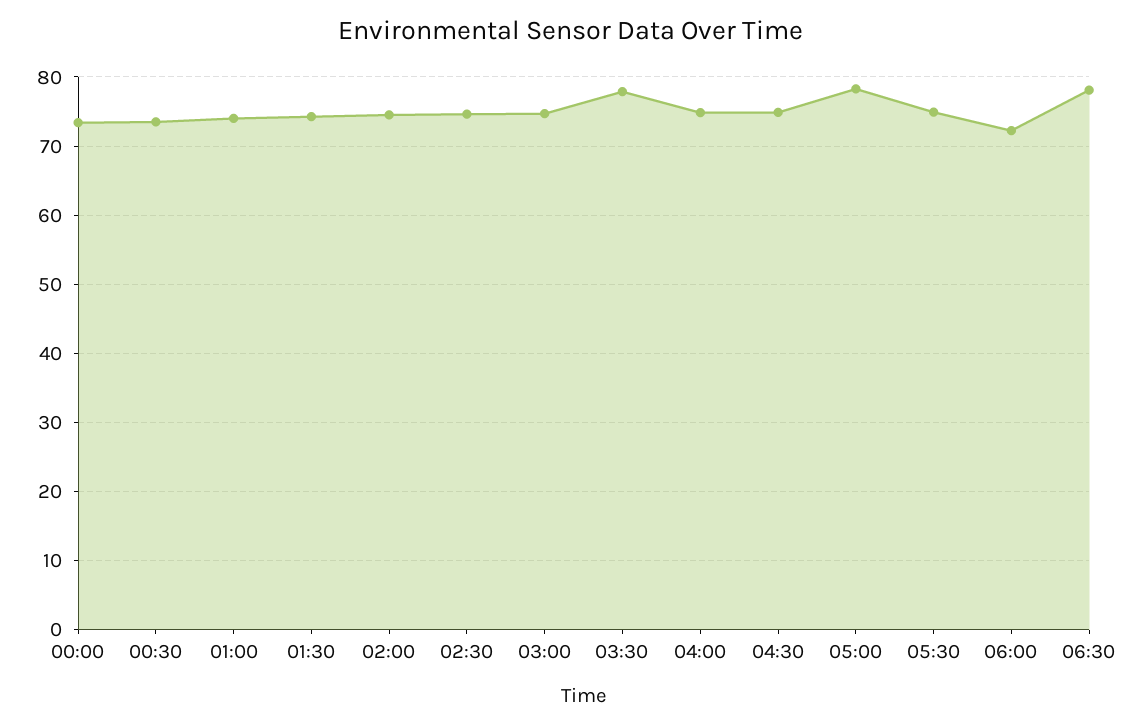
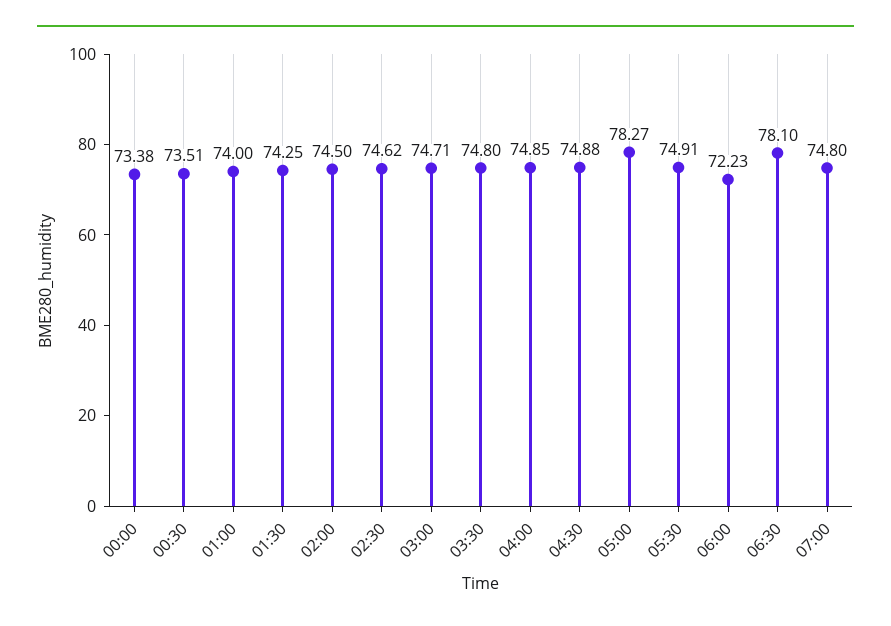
03:30: 78 -> 74.8
07:00: none -> 74.8

